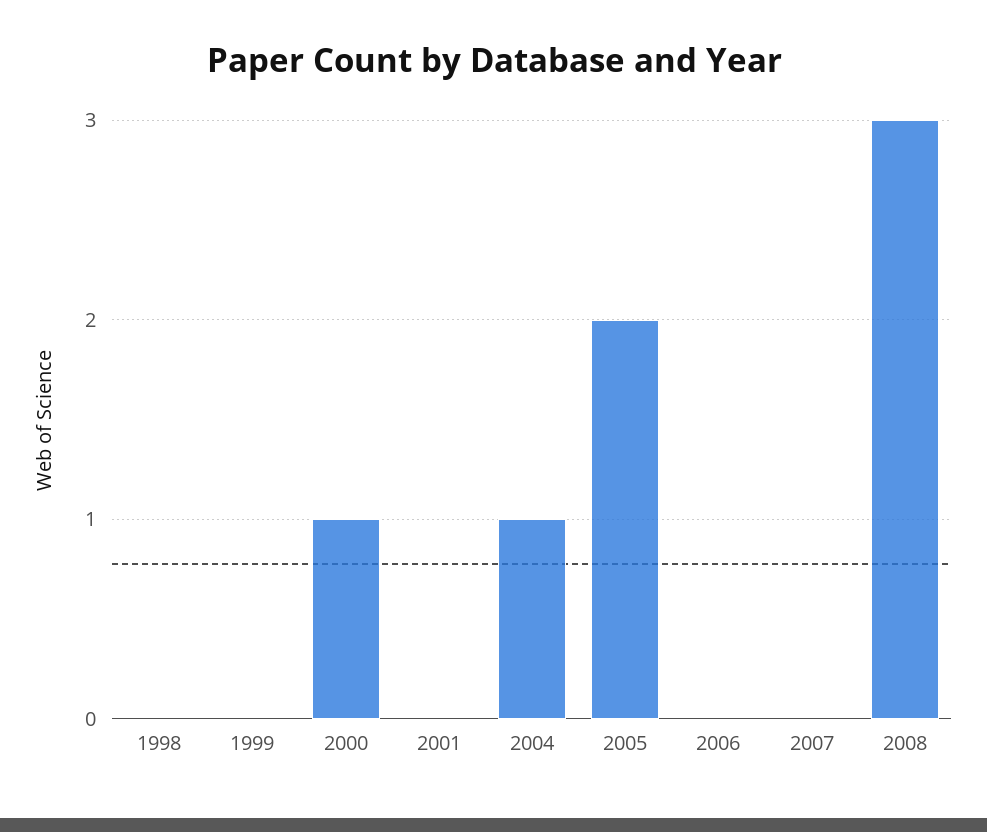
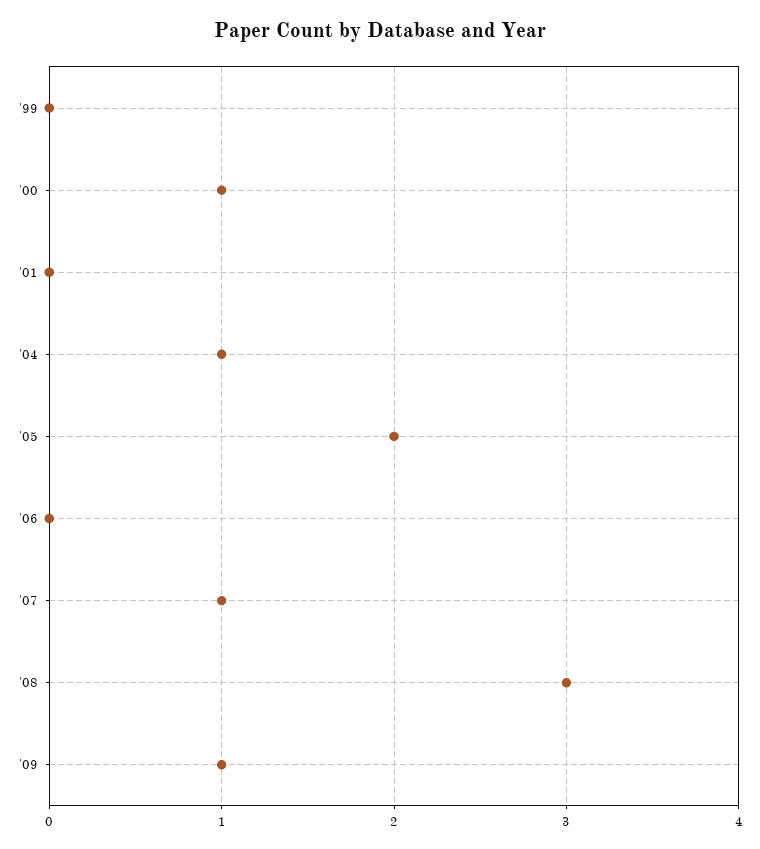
1998: 0 -> none
2007: 0 -> 1
'09: none -> 1

